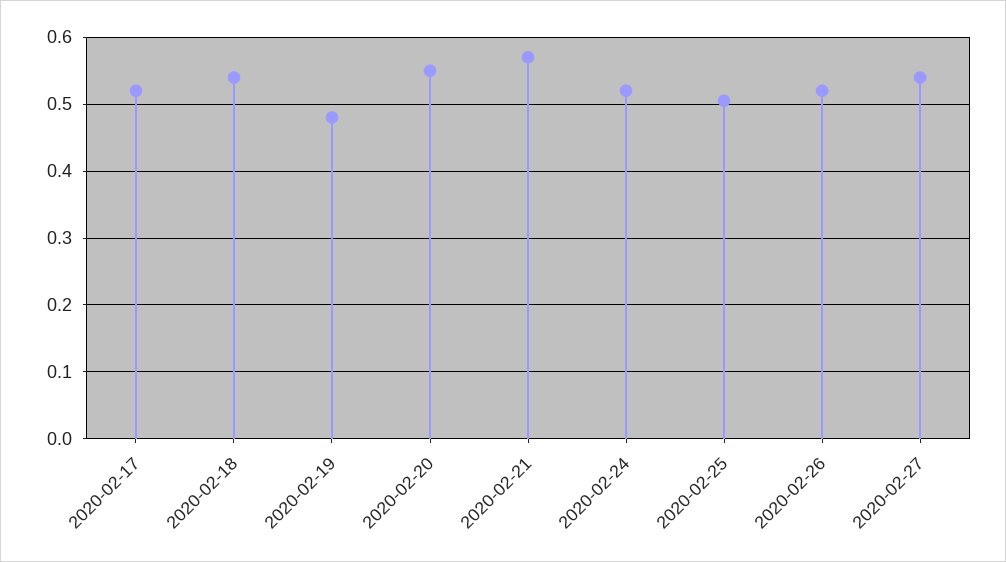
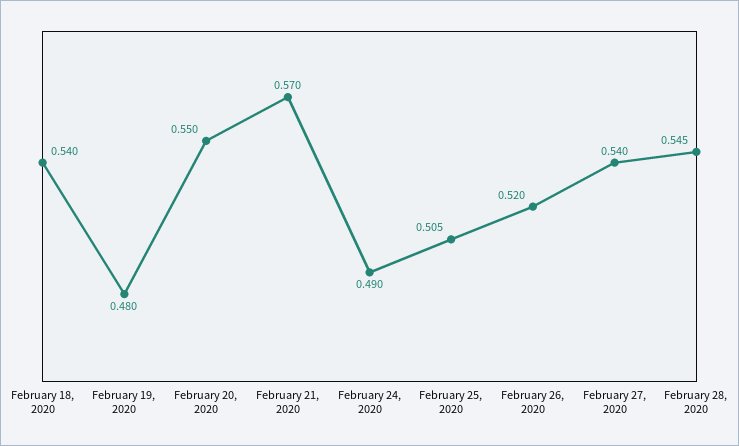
2020-02-17: 0.52 -> none
2020-02-24: 0.52 -> 0.49
February 28, 2020: none -> 0.545

